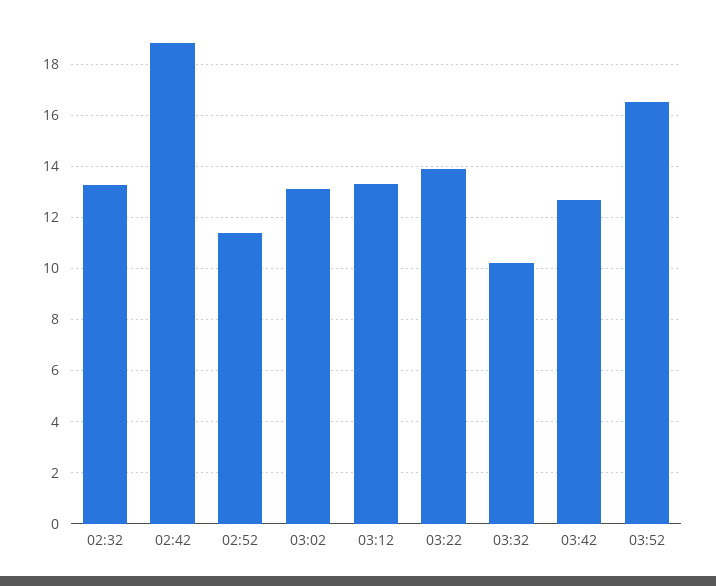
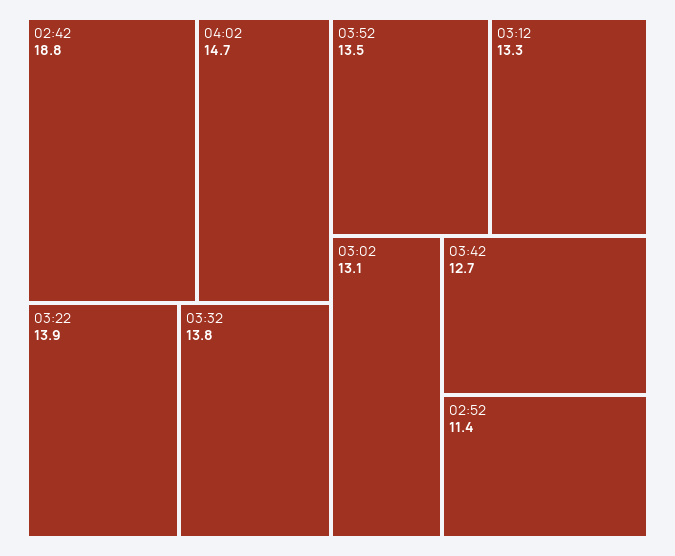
02:32: 13.25 -> none
03:32: 10.25 -> 13.8
03:52: 16.5 -> 13.5
04:02: none -> 14.7

